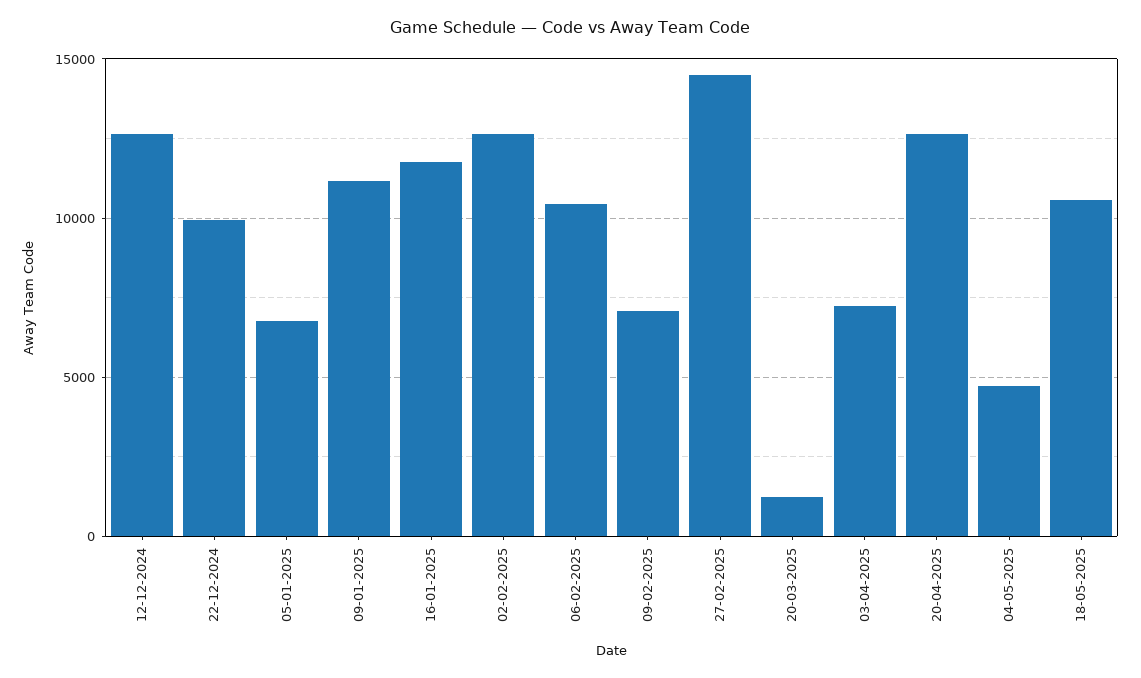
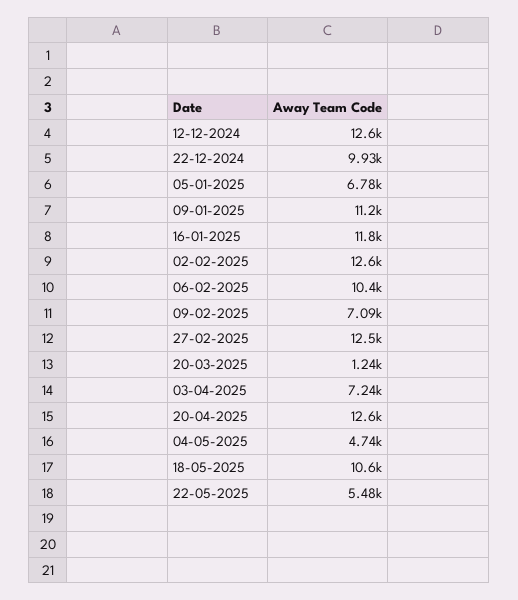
27-02-2025: 14500 -> 12500
22-05-2025: none -> 5480

